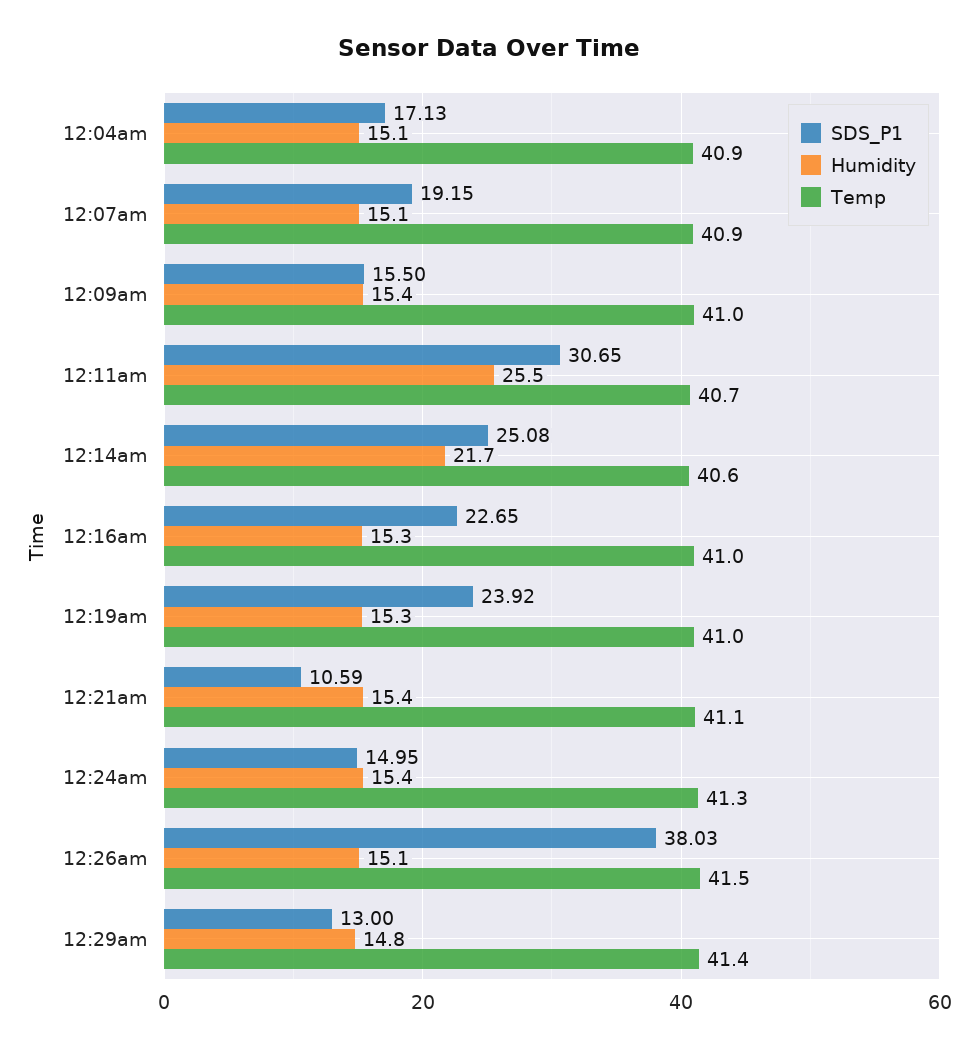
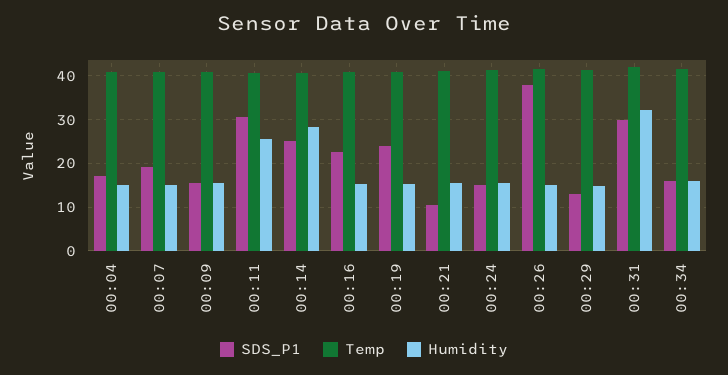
Humidity, 12:14am: 21.7 -> 28
SDS_P1, 00:31: none -> 30
Temp, 00:31: none -> 42
Humidity, 00:31: none -> 32
SDS_P1, 00:34: none -> 16
Temp, 00:34: none -> 42
Humidity, 00:34: none -> 16

